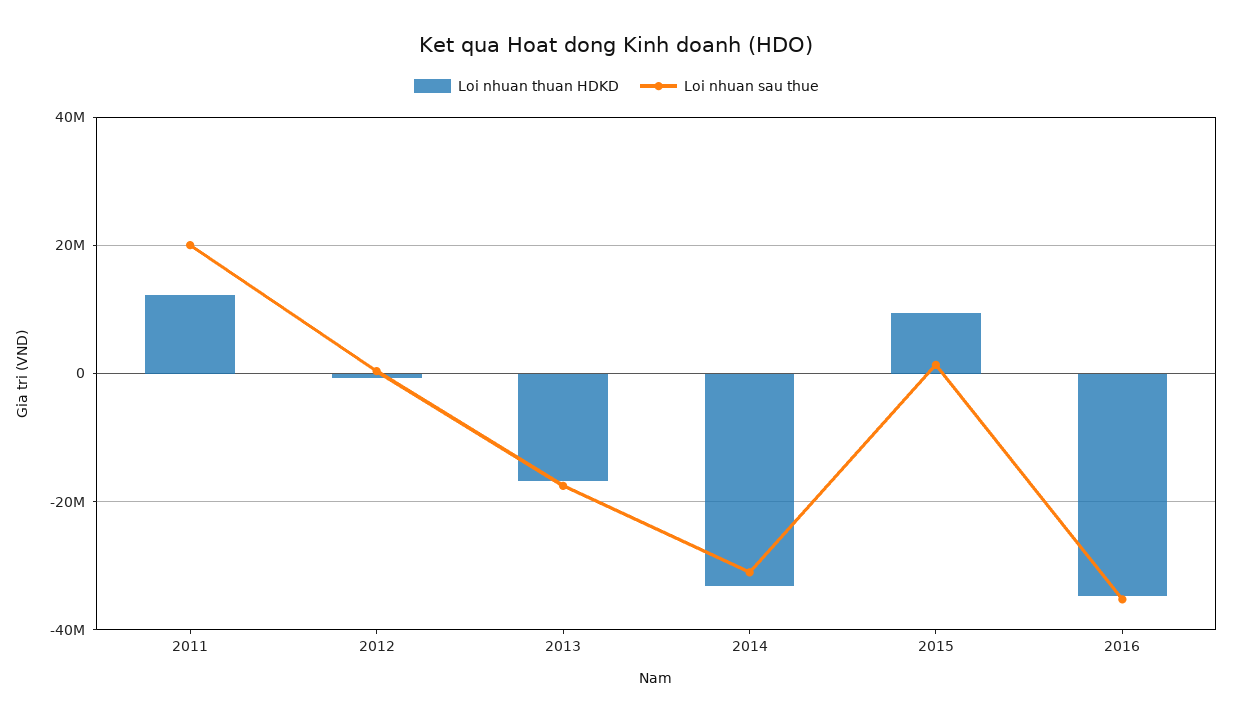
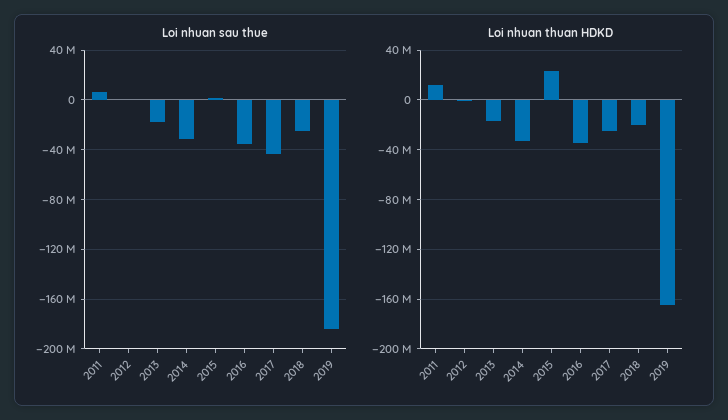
Loi nhuan sau thue, 2011: 20000000 -> 5000000
Loi nhuan thuan HDKD, 2015: 10000000 -> 25000000
Loi nhuan sau thue, 2017: none -> -45000000
Loi nhuan sau thue, 2018: none -> -25000000
Loi nhuan sau thue, 2019: none -> -185000000
Loi nhuan thuan HDKD, 2017: none -> -25000000
Loi nhuan thuan HDKD, 2018: none -> -20000000
Loi nhuan thuan HDKD, 2019: none -> -165000000

